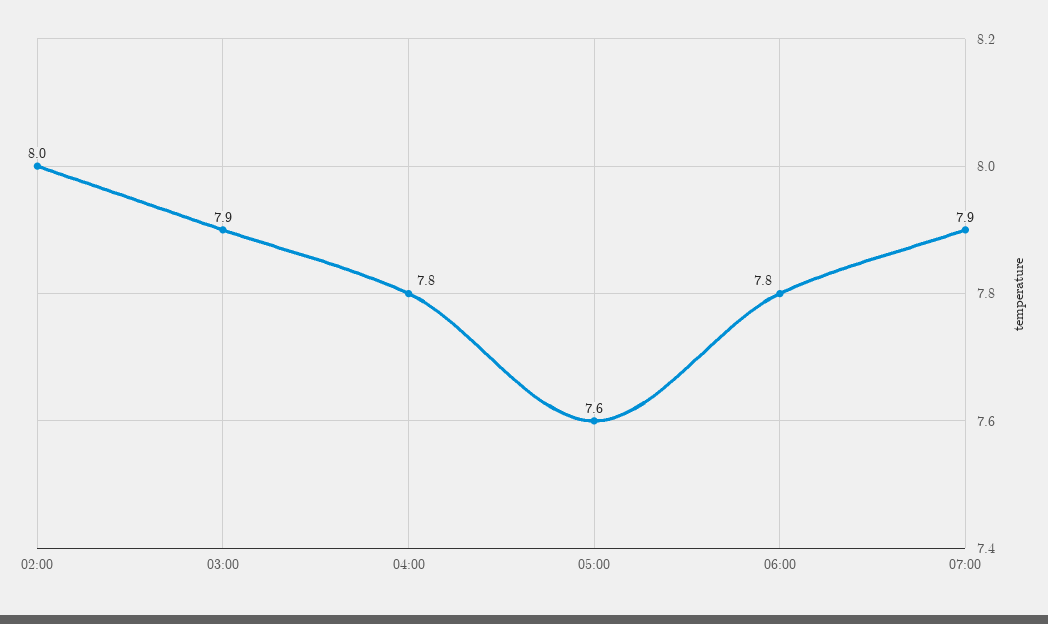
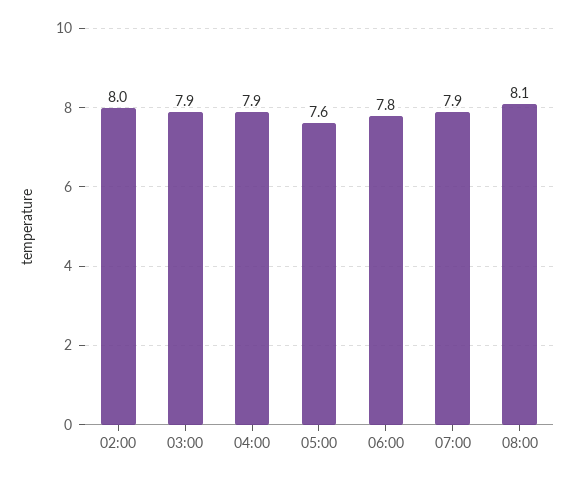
04:00: 7.8 -> 7.9
08:00: none -> 8.1

